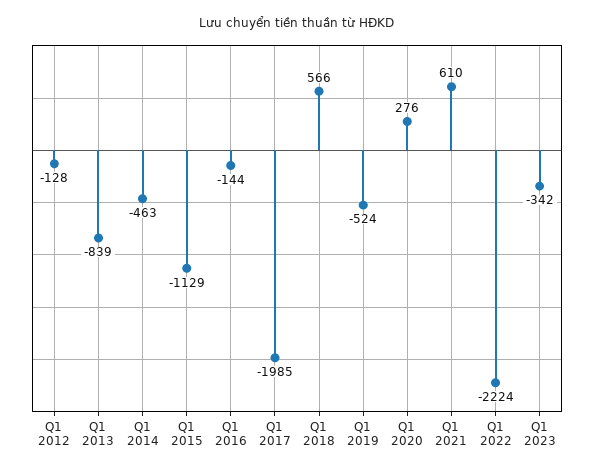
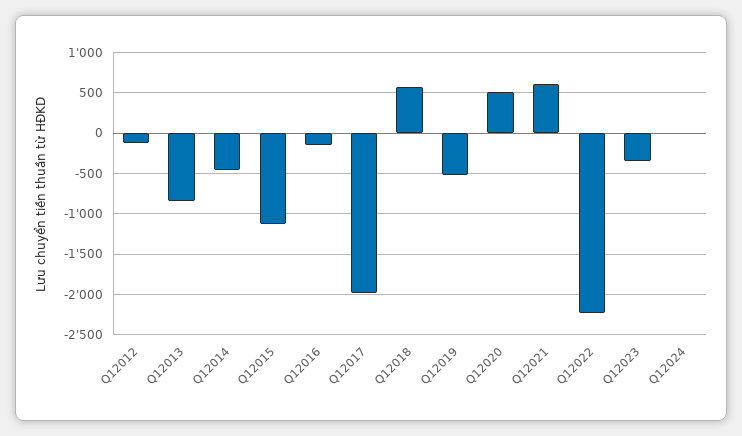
Q1 2020: 276 -> 500
Q12024: none -> 0

